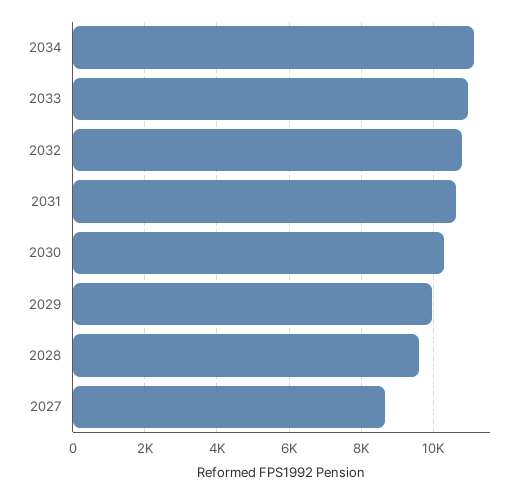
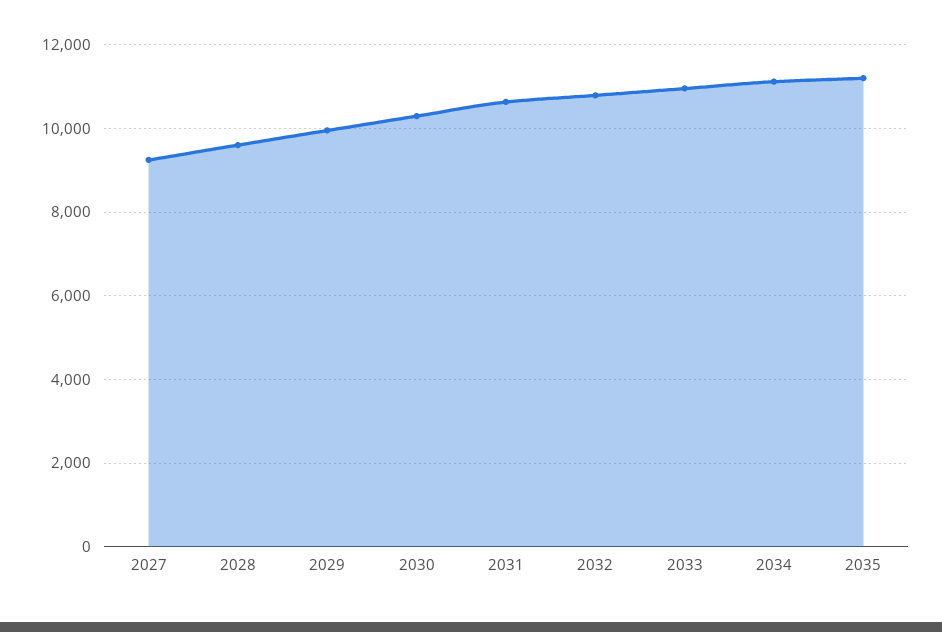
2027: 8600 -> 9200
2035: none -> 11200

